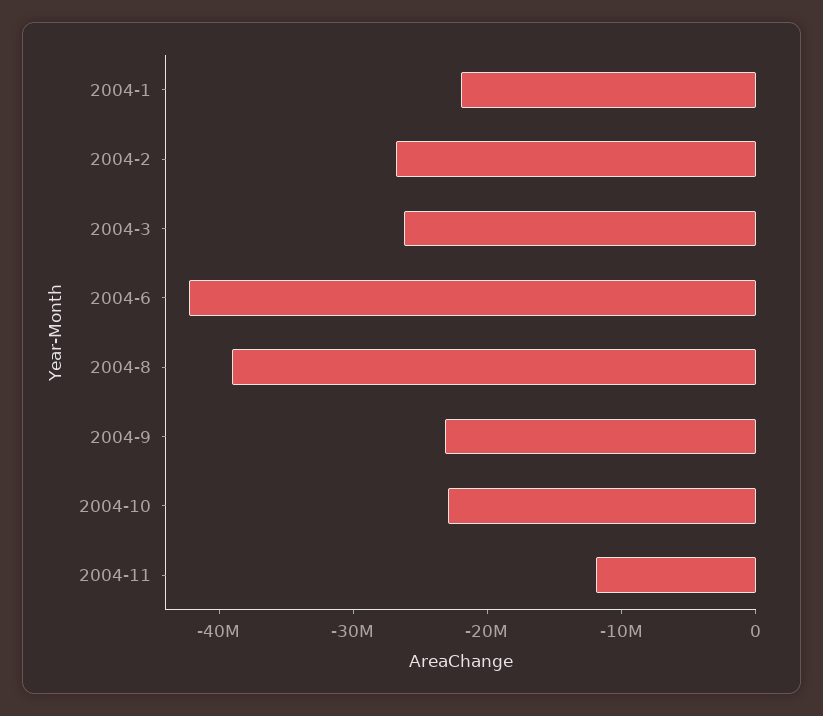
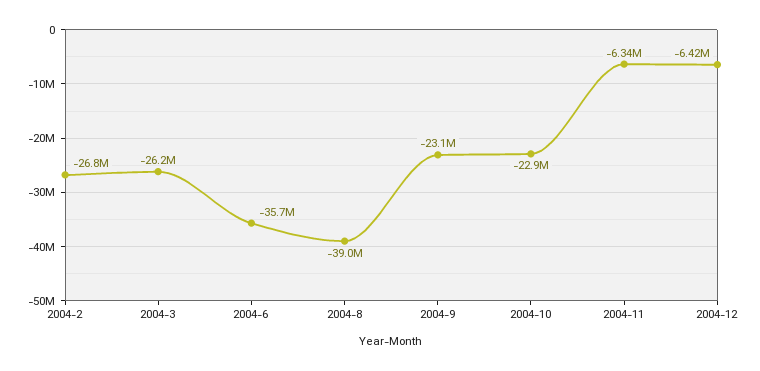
2004-1: -22000000 -> none
2004-6: -42000000 -> -35700000
2004-11: -12000000 -> -6340000
2004-12: none -> -6420000

